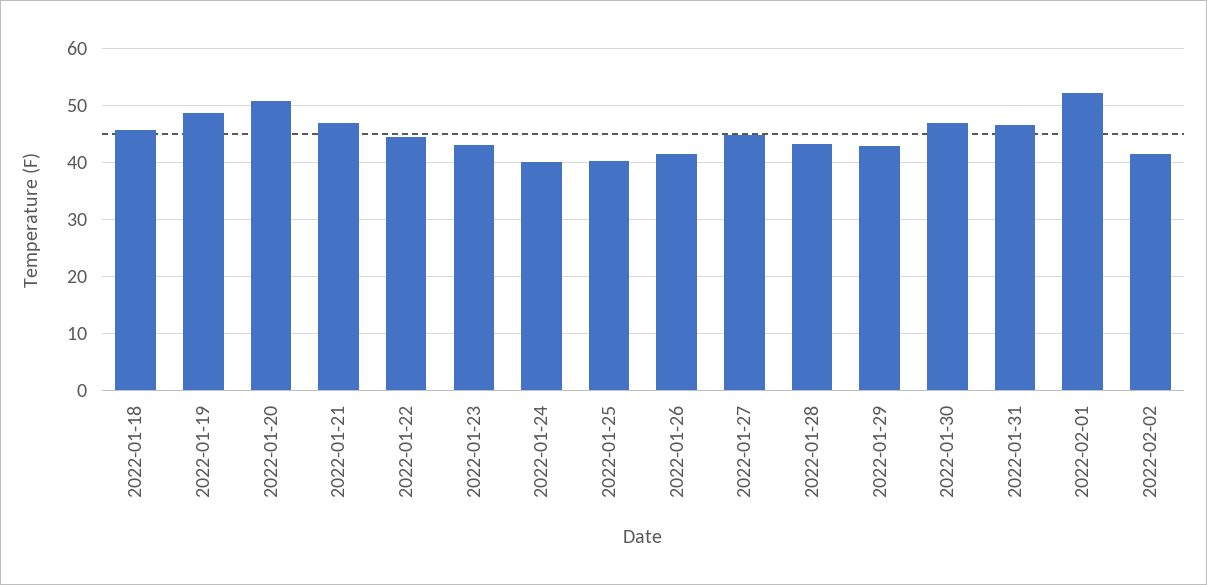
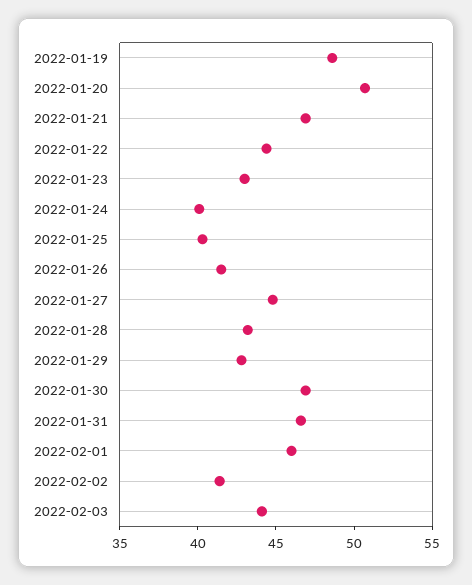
2022-01-18: 46 -> none
2022-02-01: 52 -> 46
2022-02-03: none -> 44

